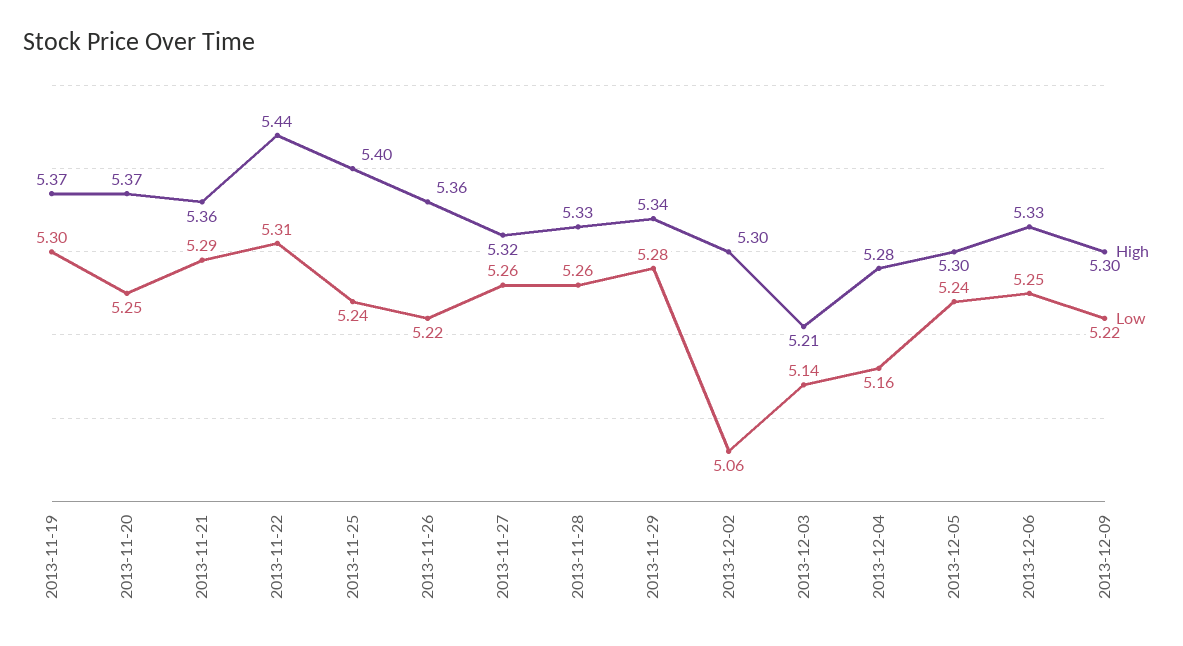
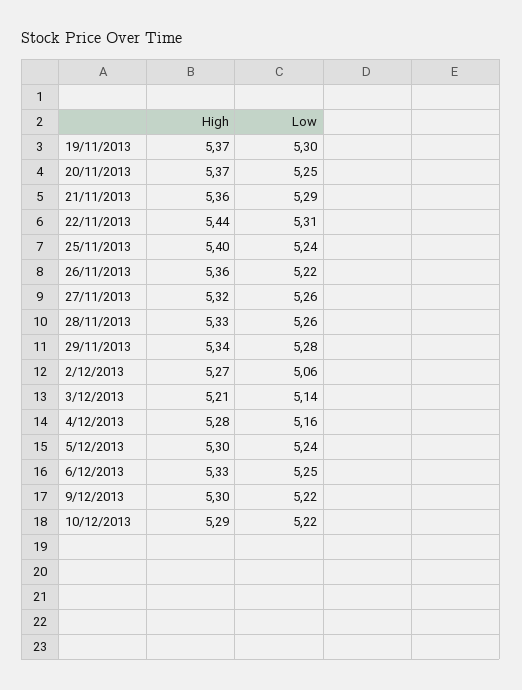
High, 2013-12-02: 5.3 -> 5.27
High, 10/12/2013: none -> 5.29
Low, 10/12/2013: none -> 5.22

